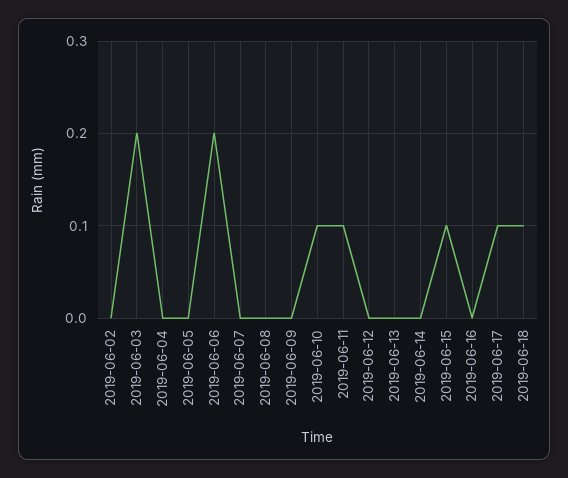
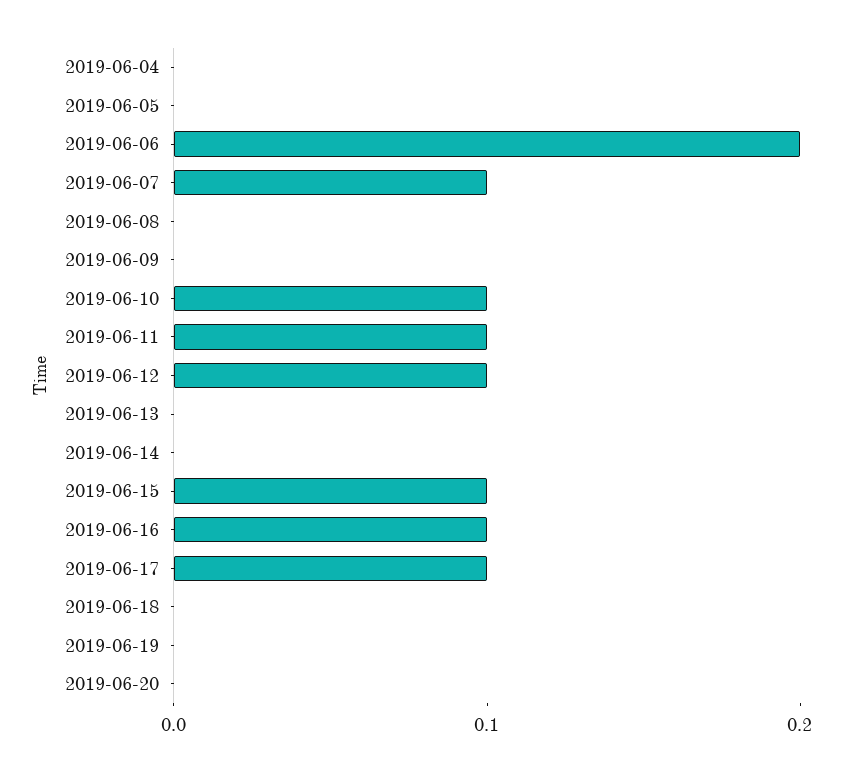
2019-06-02: 0 -> none
2019-06-03: 0.2 -> none
2019-06-07: 0 -> 0.1
2019-06-12: 0 -> 0.1
2019-06-16: 0 -> 0.1
2019-06-18: 0.1 -> 0
2019-06-19: none -> 0
2019-06-20: none -> 0

